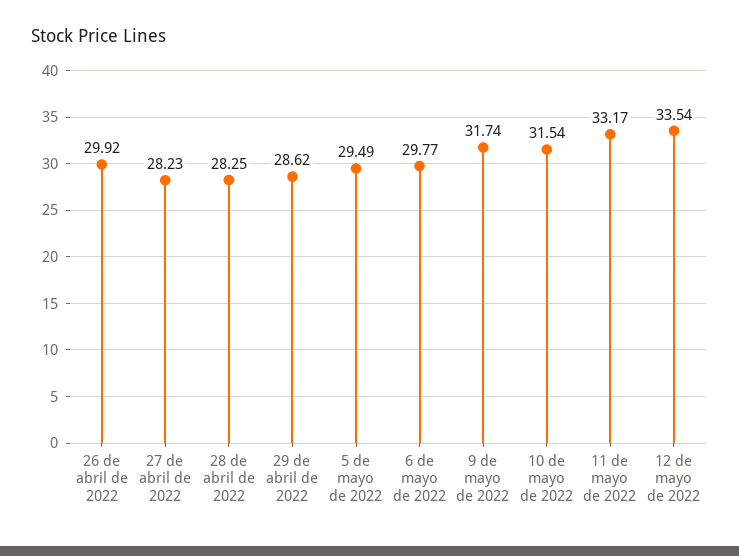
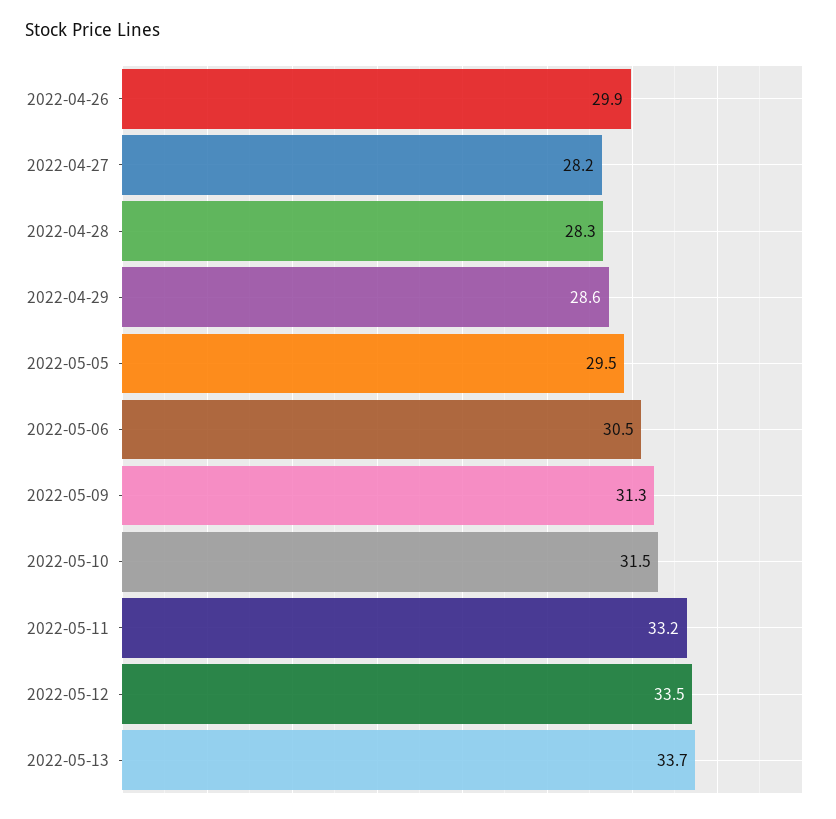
6 de mayo de 2022: 29.77 -> 30.5
9 de mayo de 2022: 31.74 -> 31.3
2022-05-13: none -> 33.7

